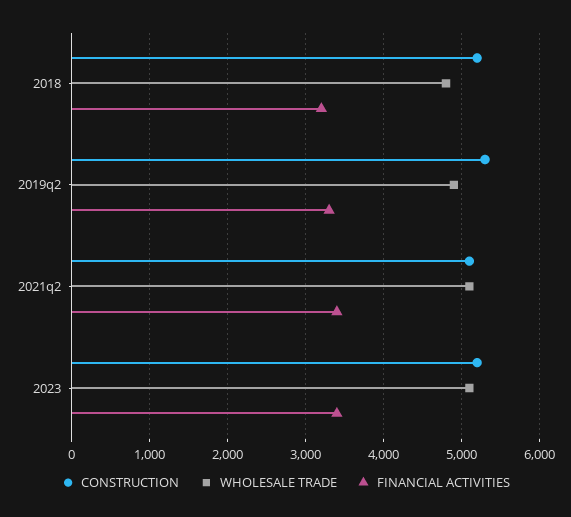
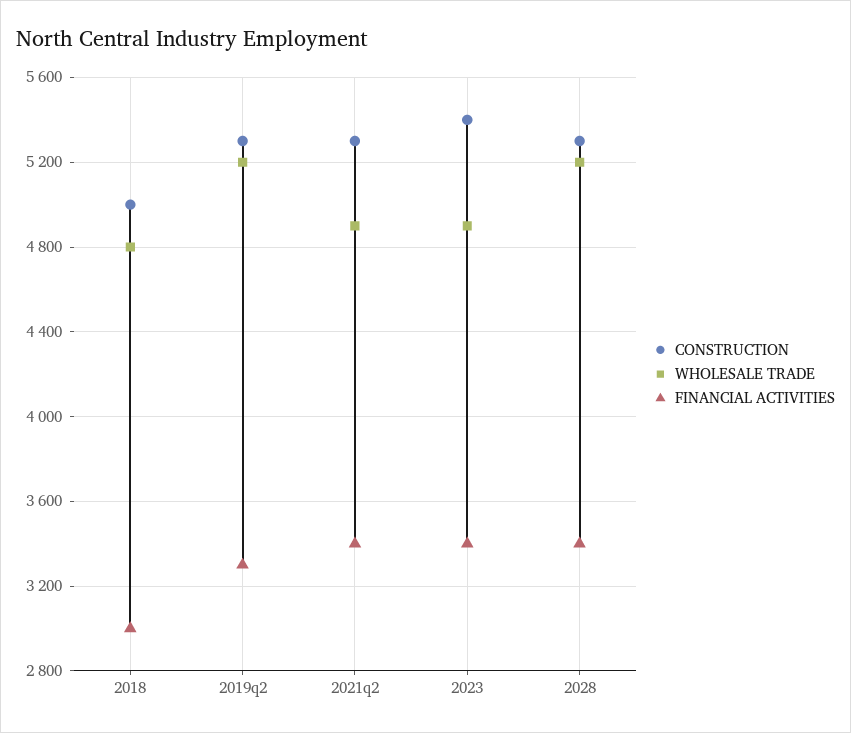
CONSTRUCTION, 2018: 5200 -> 5000
FINANCIAL ACTIVITIES, 2018: 3200 -> 3000
WHOLESALE TRADE, 2019q2: 4900 -> 5200
CONSTRUCTION, 2021q2: 5100 -> 5300
WHOLESALE TRADE, 2021q2: 5100 -> 4900
CONSTRUCTION, 2023: 5200 -> 5400
WHOLESALE TRADE, 2023: 5100 -> 4900
CONSTRUCTION, 2028: none -> 5300
WHOLESALE TRADE, 2028: none -> 5200
FINANCIAL ACTIVITIES, 2028: none -> 3400

